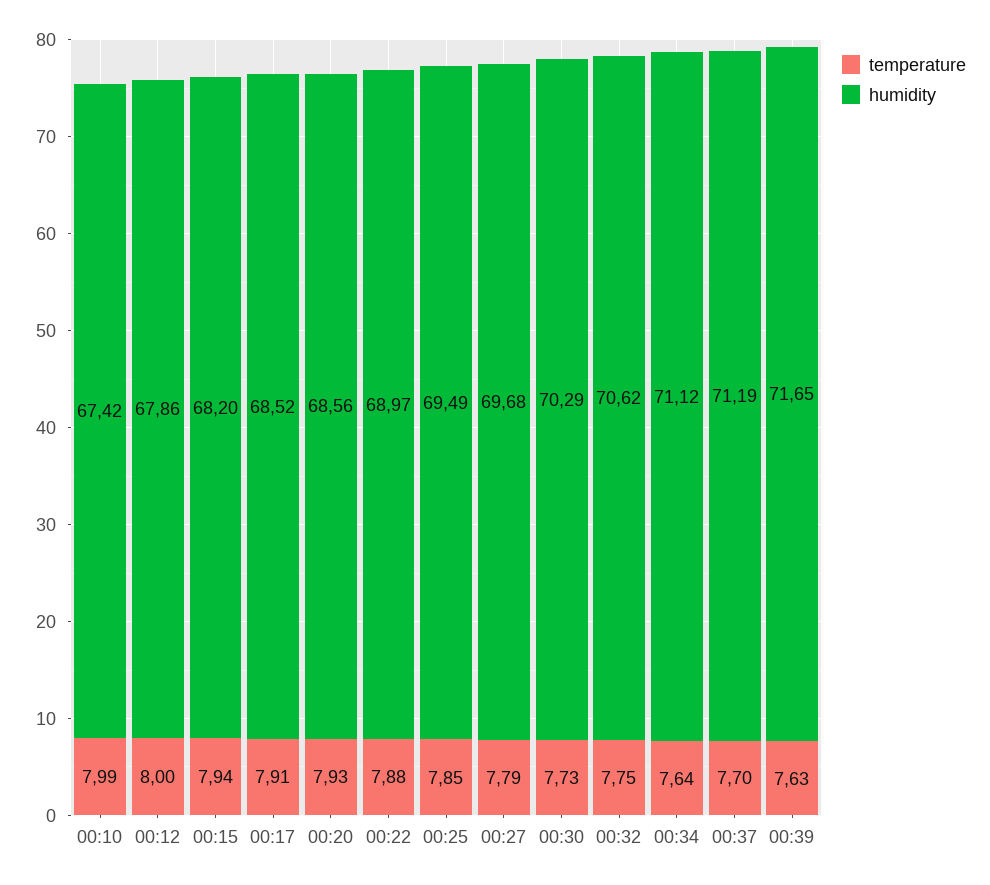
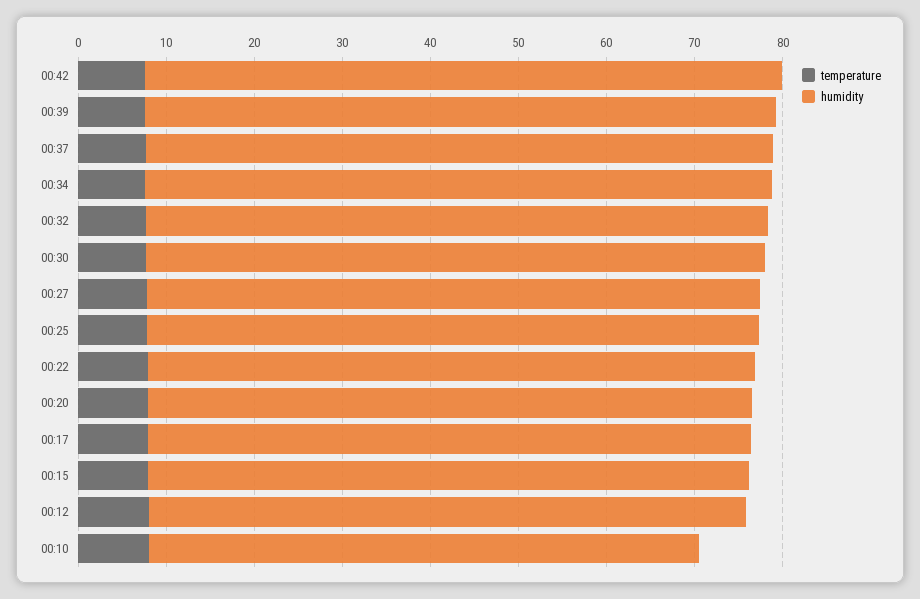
humidity, 00:10: 67.42 -> 62
temperature, 00:42: none -> 8
humidity, 00:42: none -> 72

